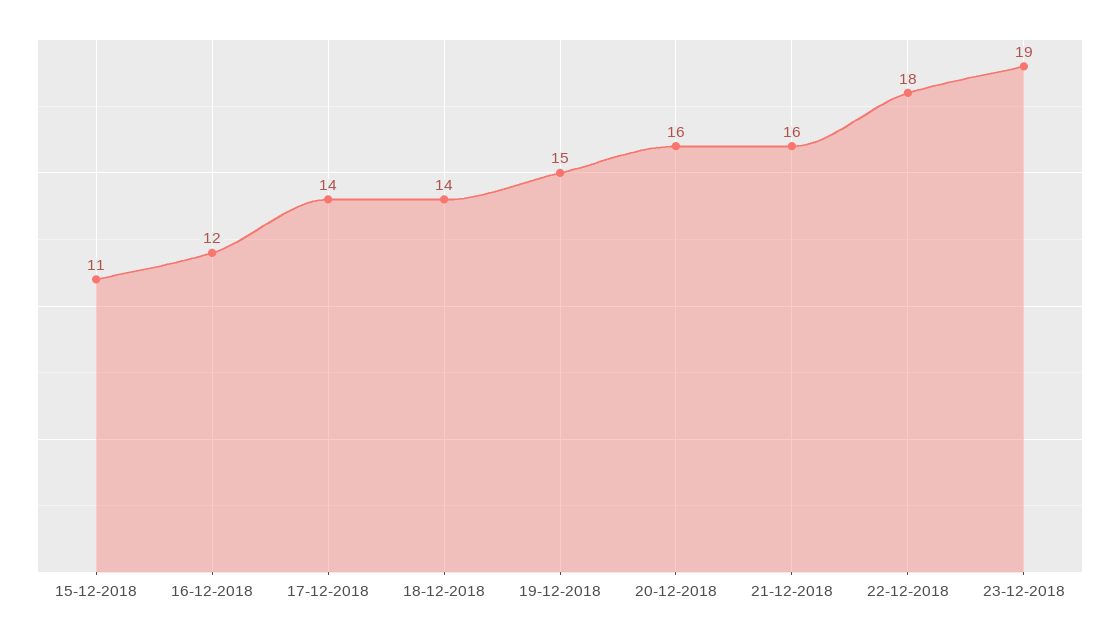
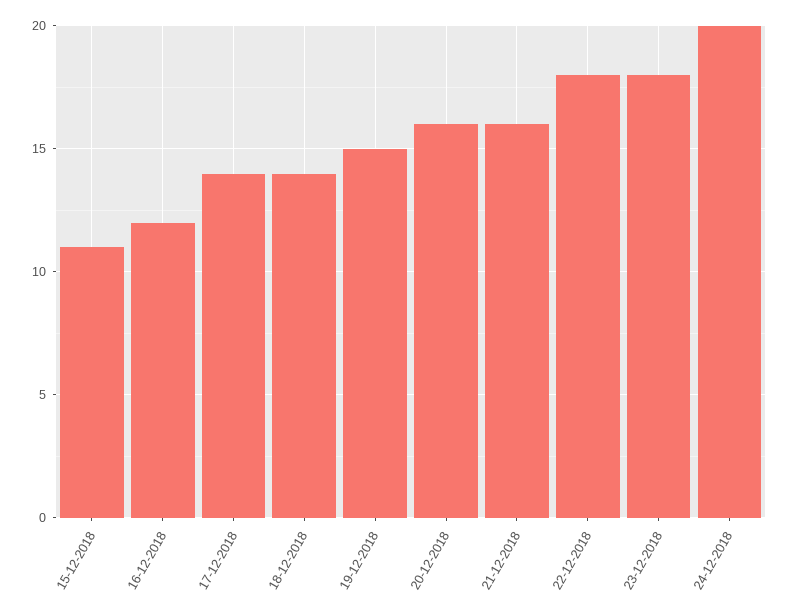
23-12-2018: 19 -> 18
24-12-2018: none -> 20

